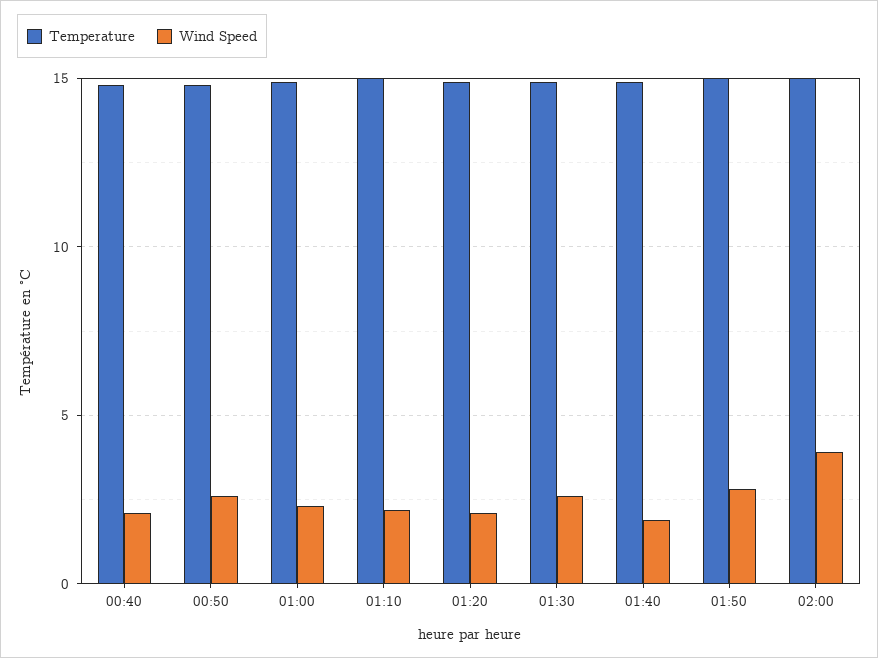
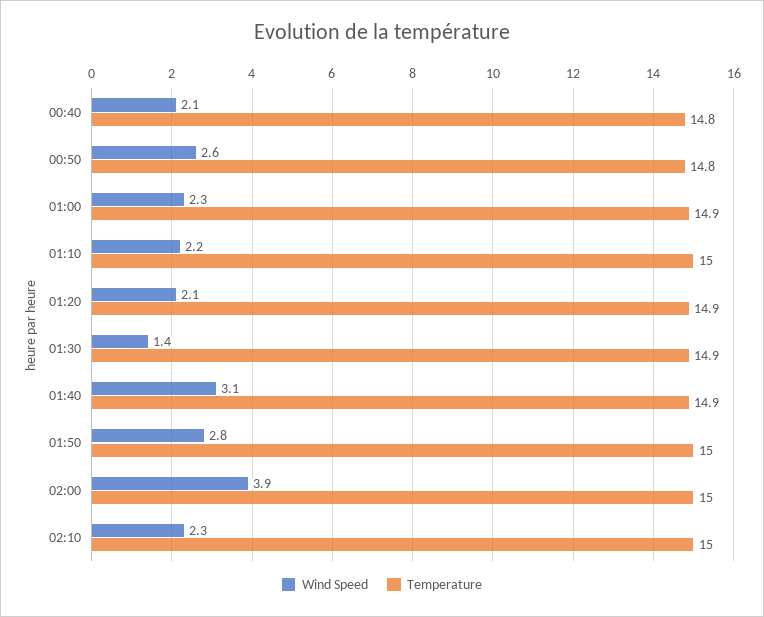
Wind Speed, 01:30: 2.5 -> 1.4
Wind Speed, 01:40: 2 -> 3.1
Wind Speed, 02:10: none -> 2.3
Temperature, 02:10: none -> 15

